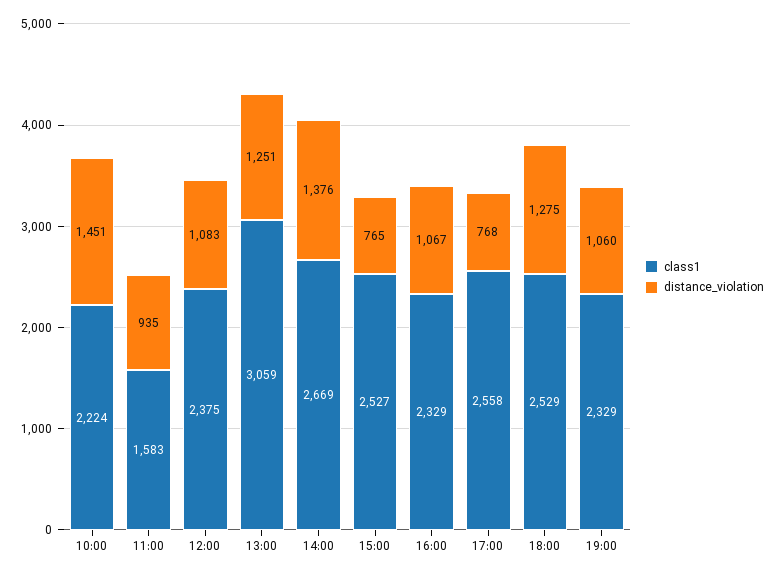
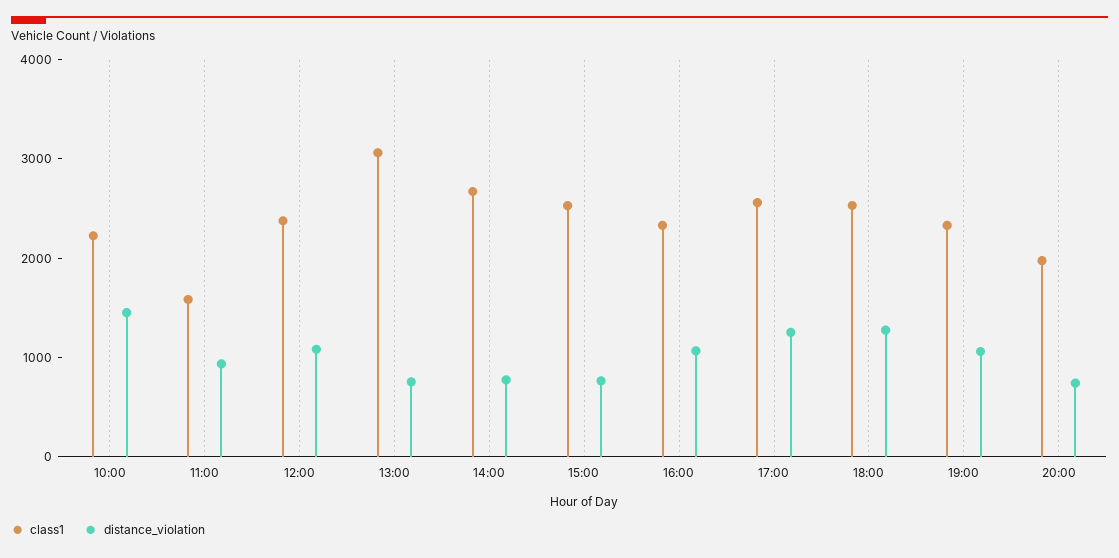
distance_violation, 13:00: 1251 -> 800
distance_violation, 14:00: 1376 -> 800
distance_violation, 17:00: 768 -> 1200
class1, 20:00: none -> 2000
distance_violation, 20:00: none -> 800

